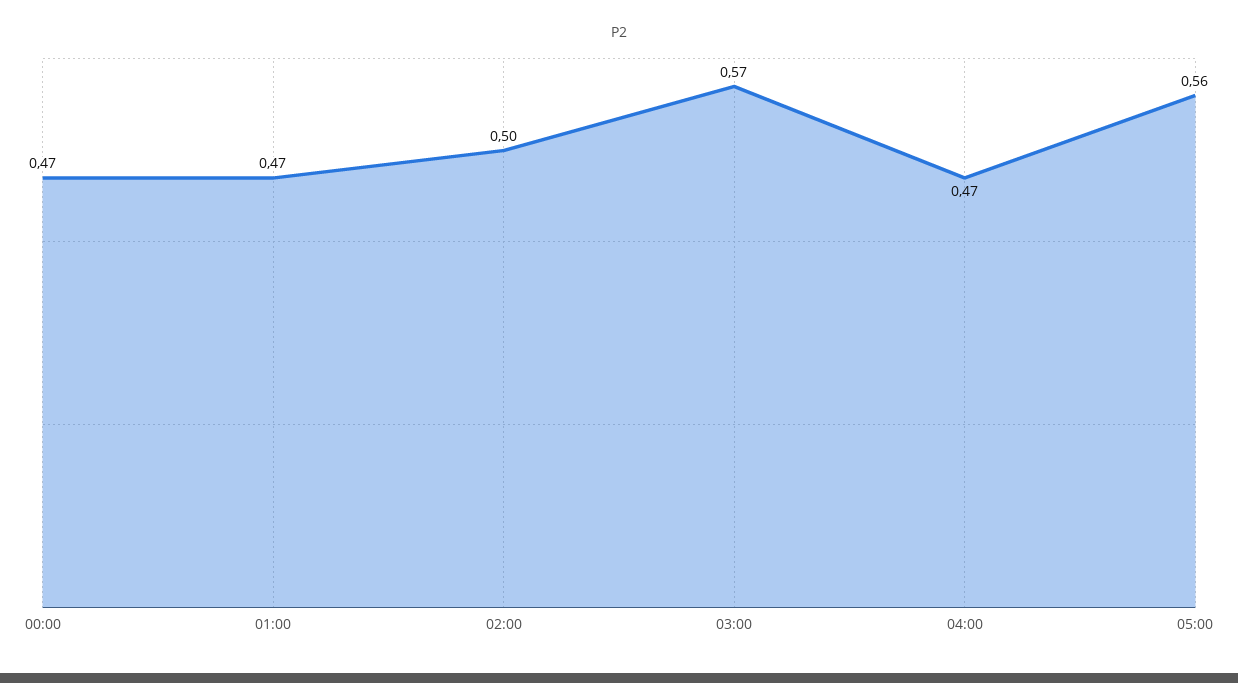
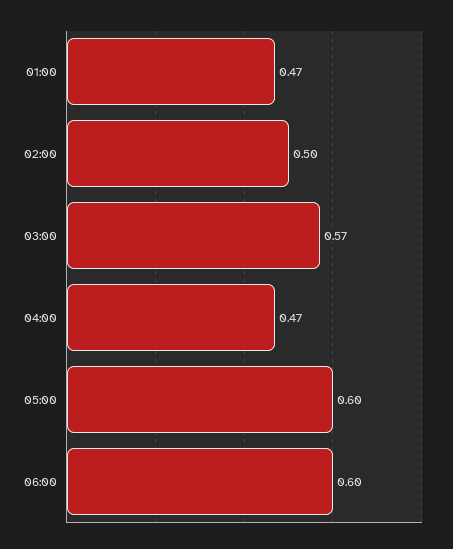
00:00: 0.47 -> none
05:00: 0.56 -> 0.6
06:00: none -> 0.6

